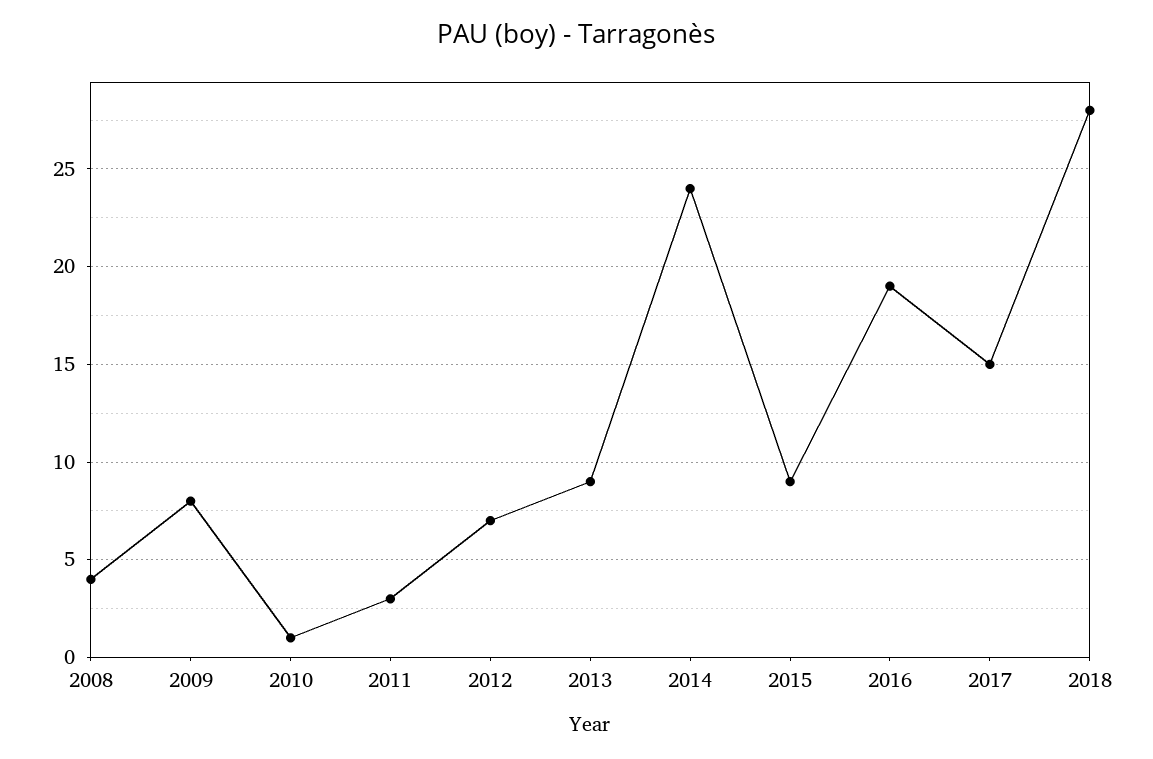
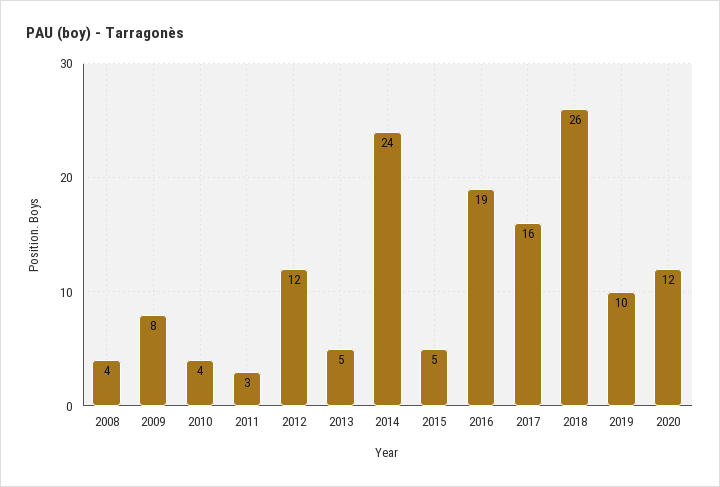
2010: 1 -> 4
2012: 7 -> 12
2013: 9 -> 5
2015: 9 -> 5
2017: 15 -> 16
2018: 28 -> 26
2019: none -> 10
2020: none -> 12

